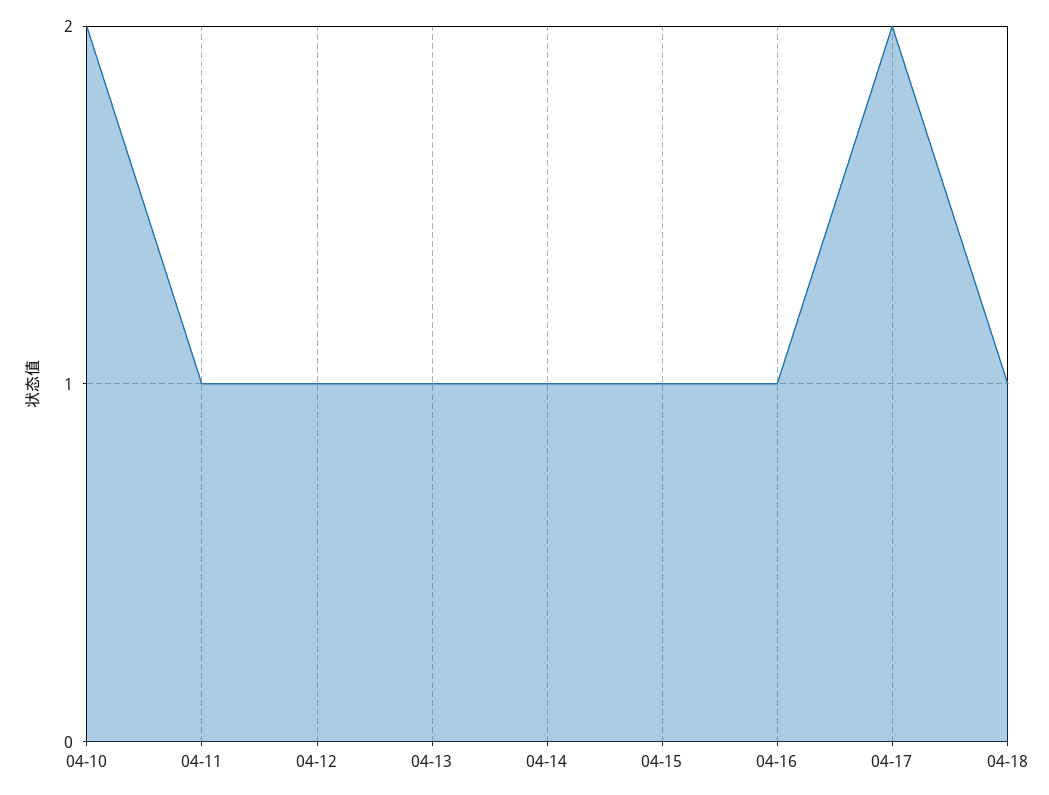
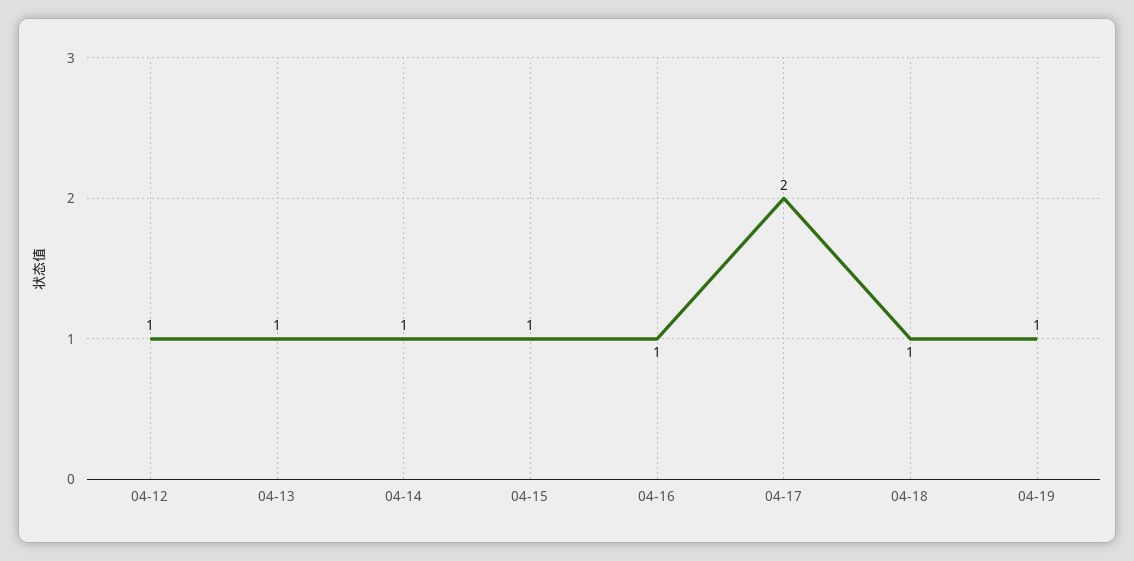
04-10: 2 -> none
04-11: 1 -> none
04-19: none -> 1

